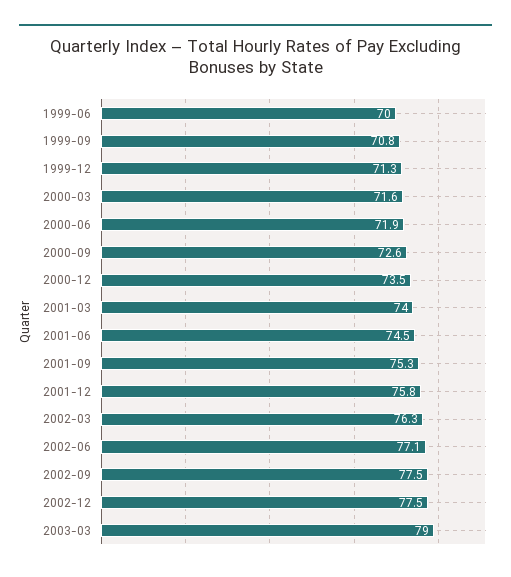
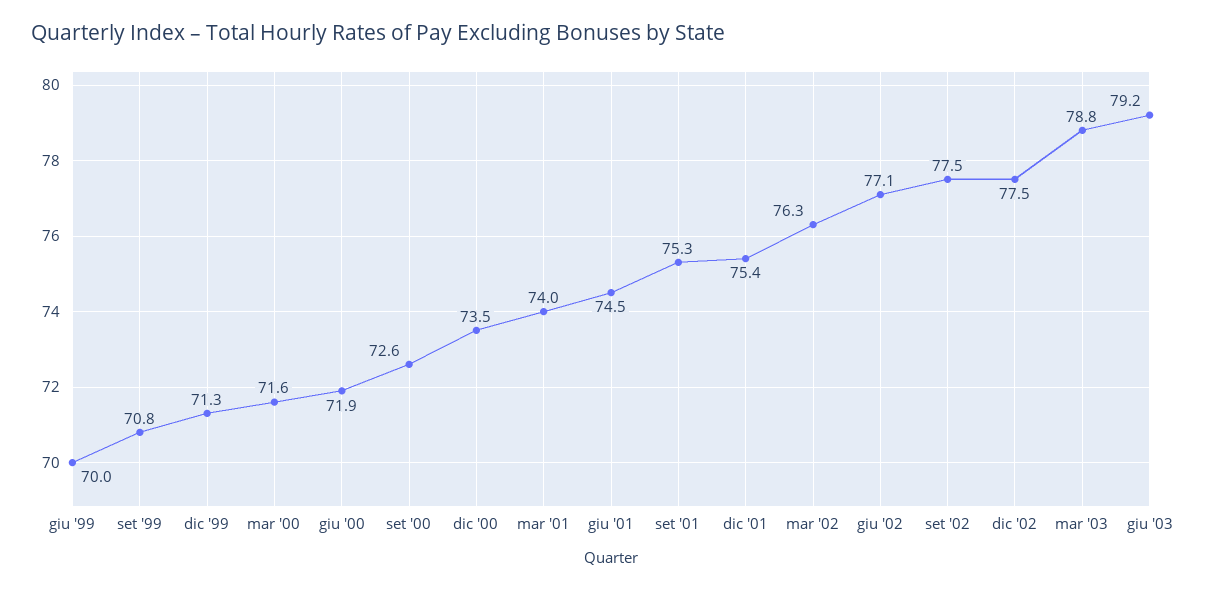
2001-12: 75.8 -> 75.4
2003-03: 79 -> 78.8
giu '03: none -> 79.2

